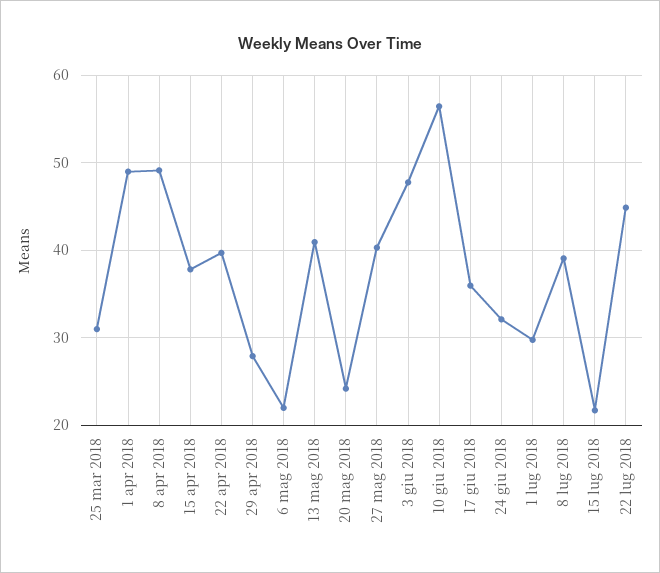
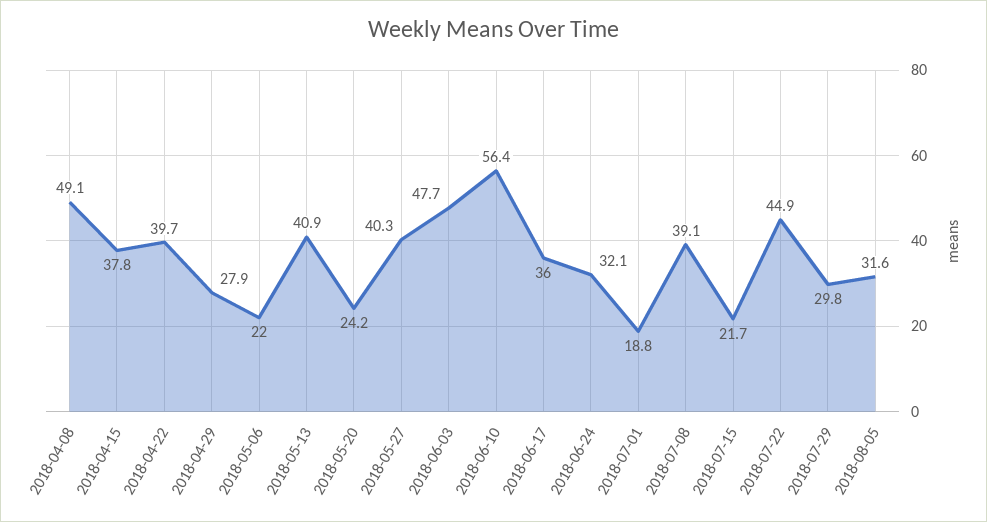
25 mar 2018: 31 -> none
1 apr 2018: 49 -> none
1 lug 2018: 30 -> 18.8
2018-07-29: none -> 29.8
2018-08-05: none -> 31.6

